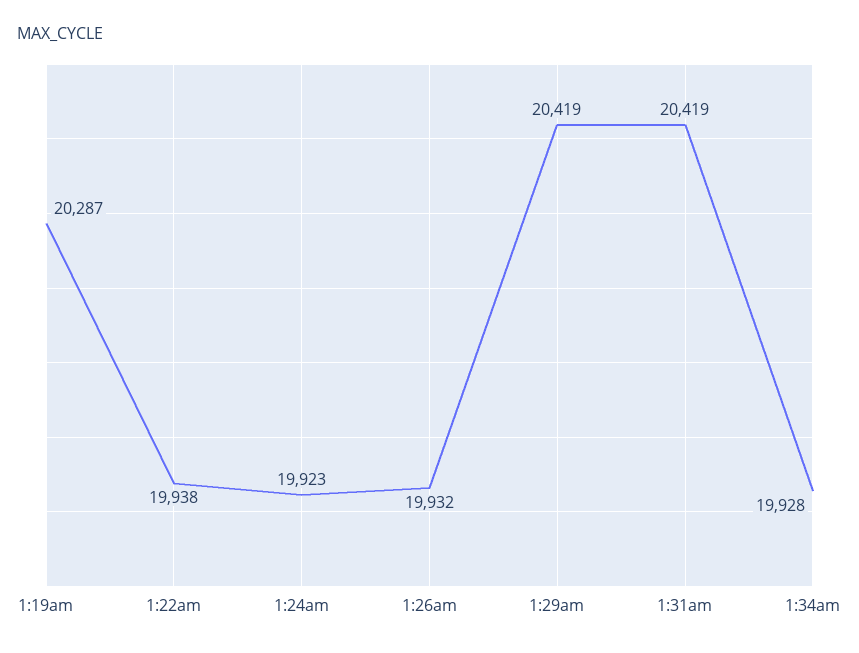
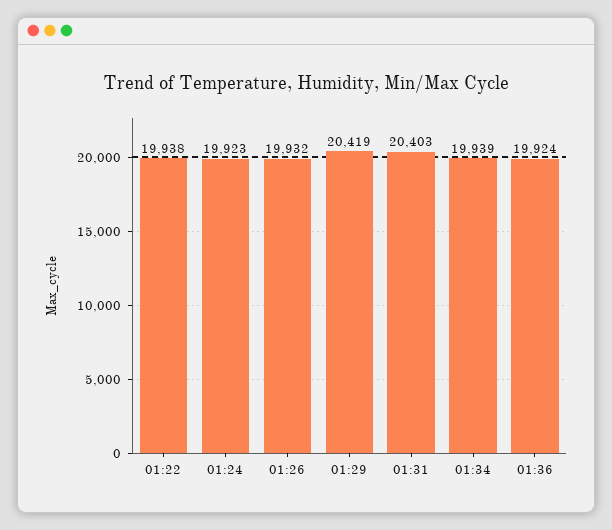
1:19am: 20287 -> none
1:31am: 20419 -> 20403
1:34am: 19928 -> 19939
01:36: none -> 19924

